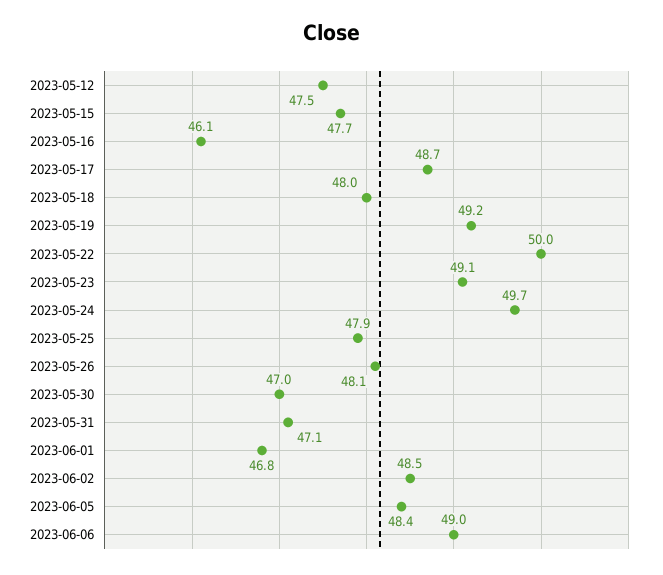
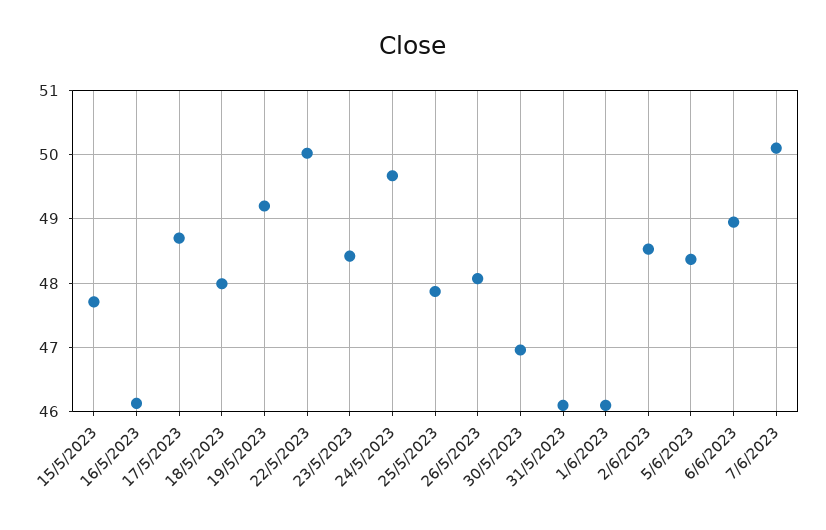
2023-05-12: 47.5 -> none
2023-05-23: 49.1 -> 48.4
2023-05-31: 47.1 -> 46.1
2023-06-01: 46.8 -> 46.1
7/6/2023: none -> 50.1

